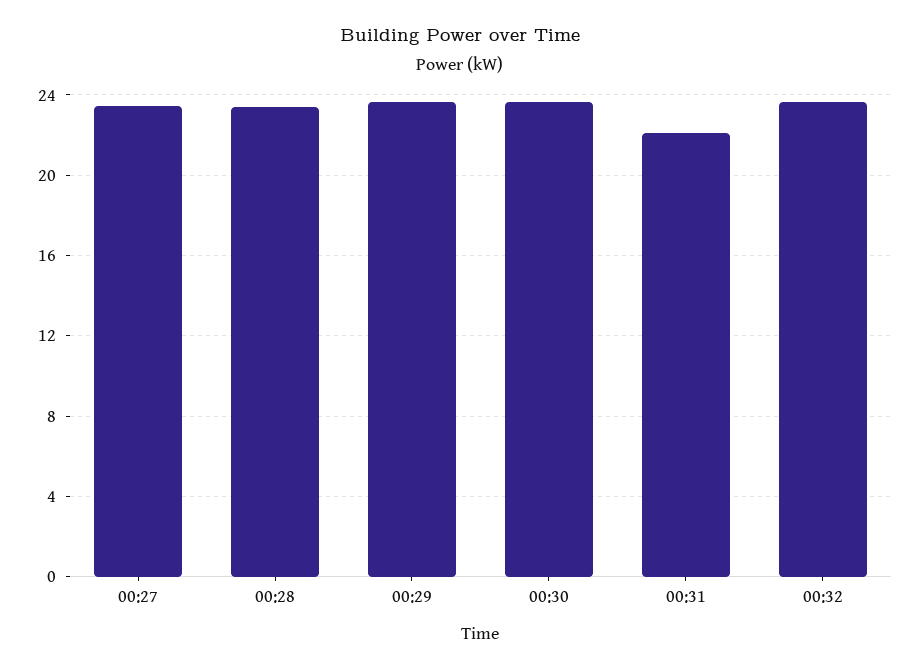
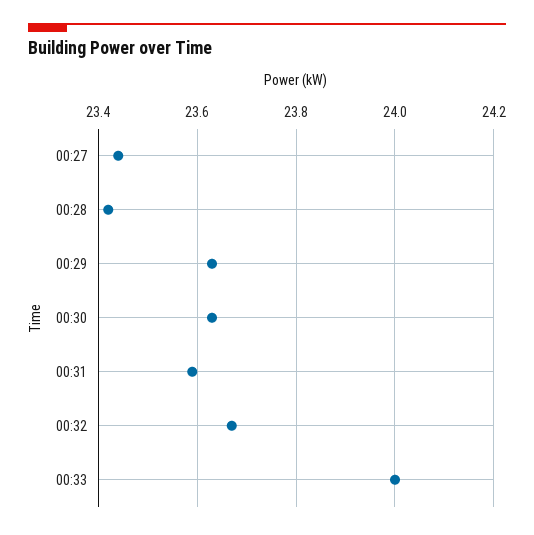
00:31: 22 -> 23.6
00:33: none -> 24

